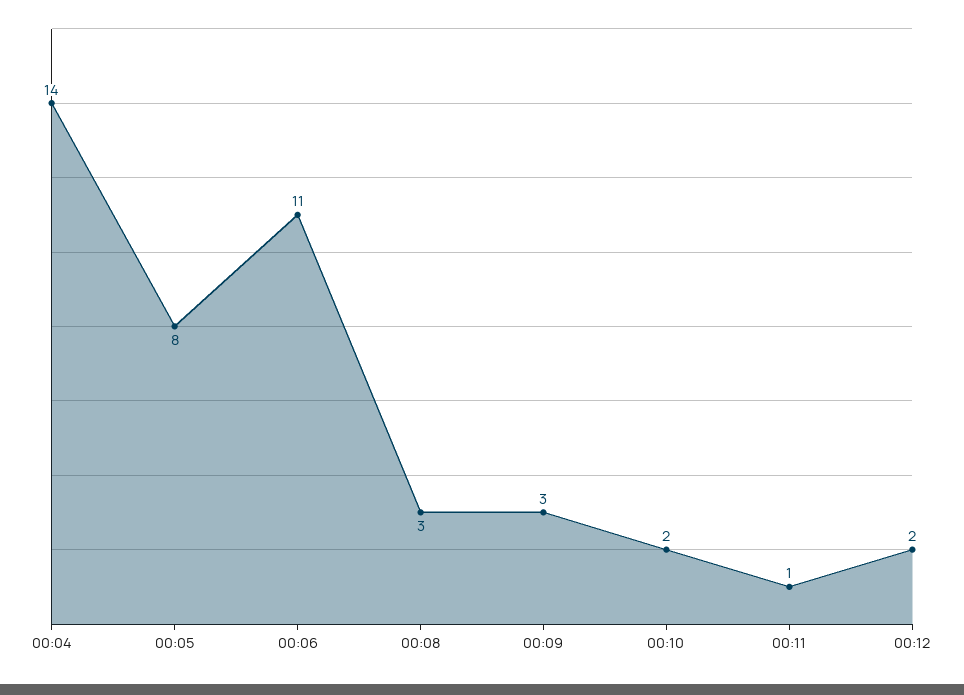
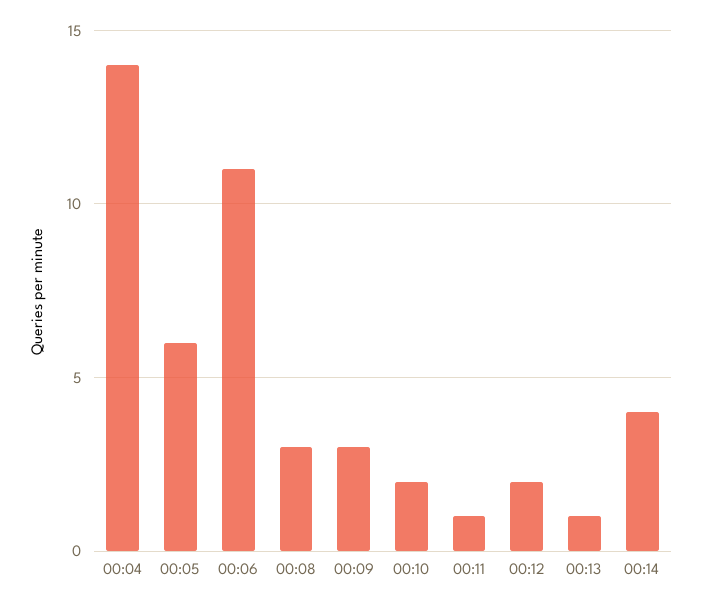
00:05: 8 -> 6
00:13: none -> 1
00:14: none -> 4

